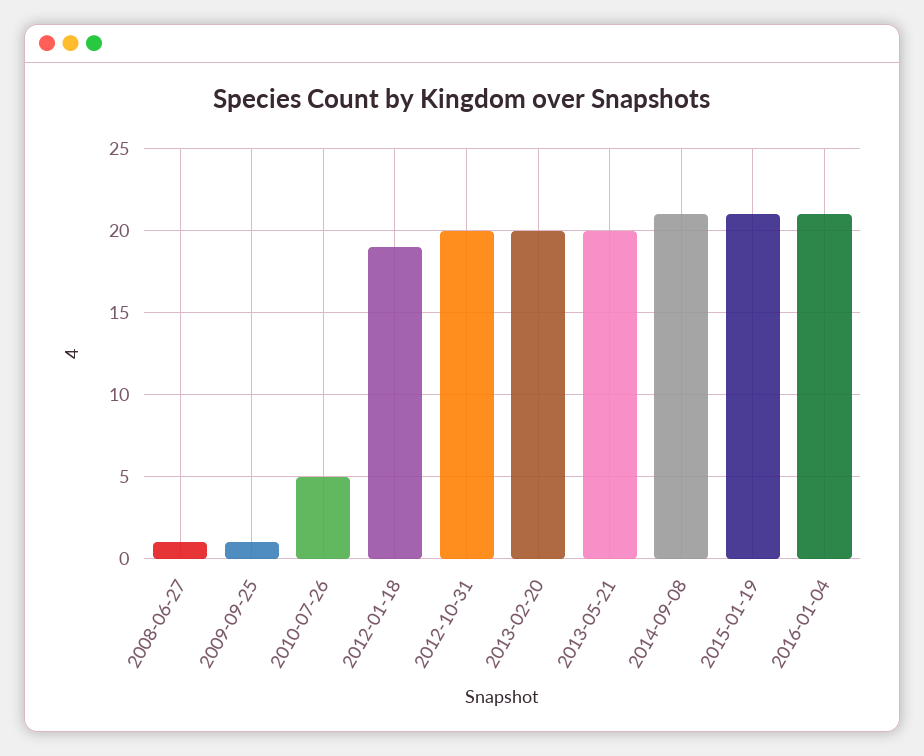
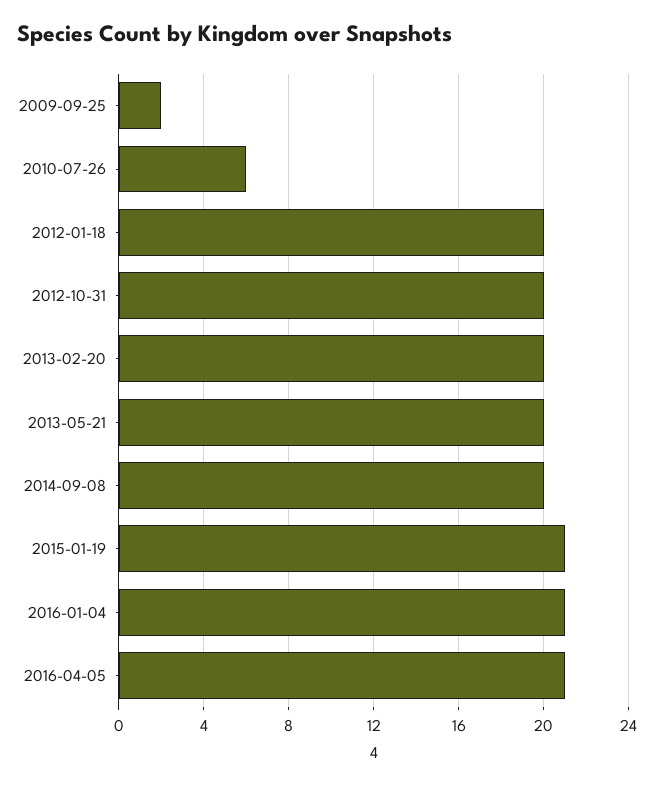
2008-06-27: 1 -> none
2009-09-25: 1 -> 2
2010-07-26: 5 -> 6
2012-01-18: 19 -> 20
2014-09-08: 21 -> 20
2016-04-05: none -> 21

